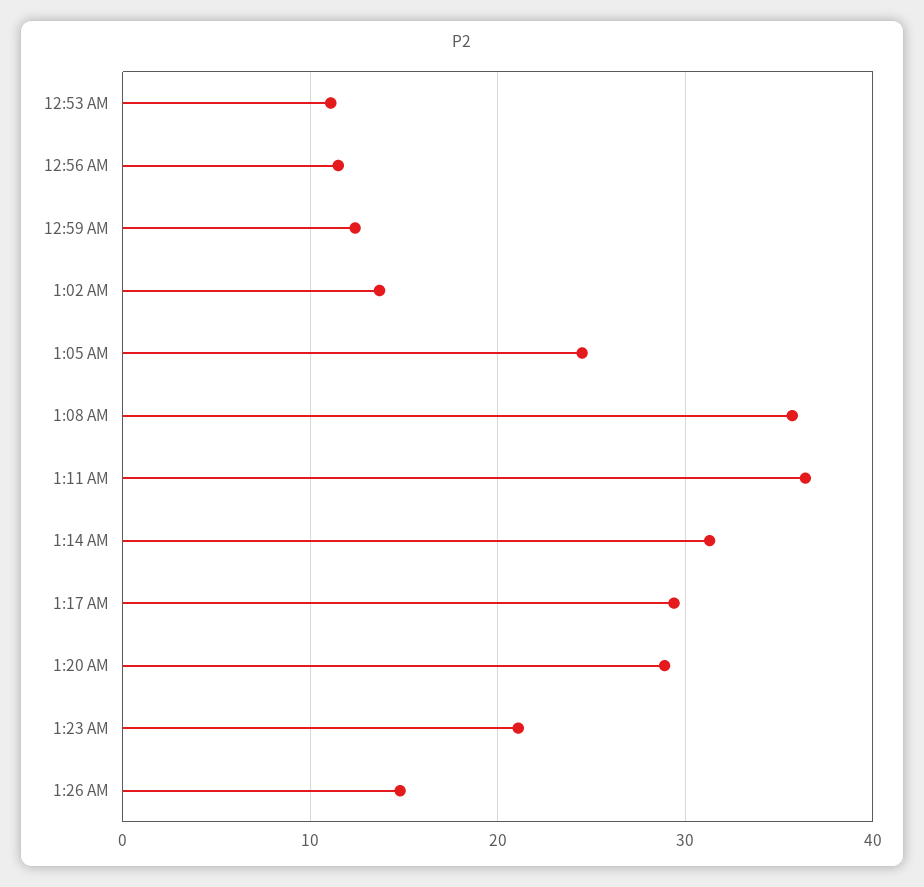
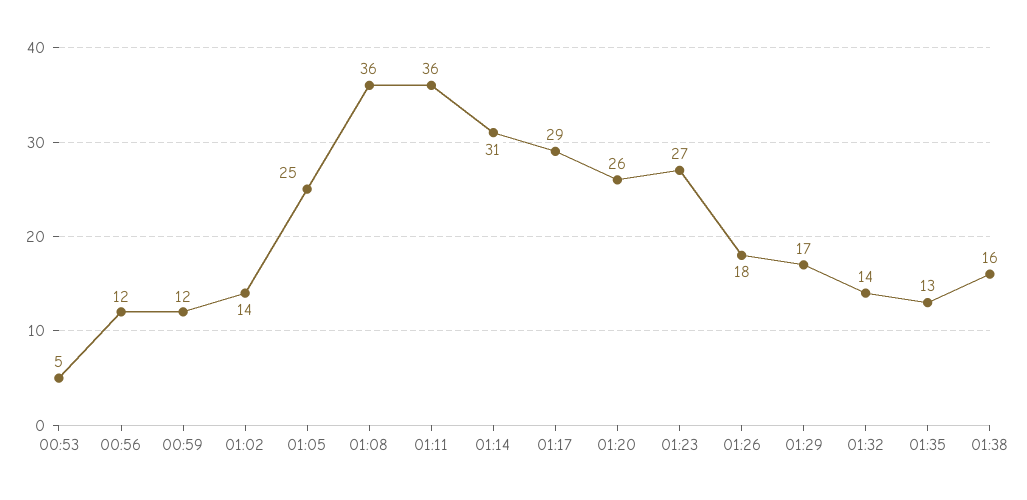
12:53 AM: 11 -> 5
1:20 AM: 29 -> 26
1:23 AM: 21 -> 27
1:26 AM: 15 -> 18
01:29: none -> 17
01:32: none -> 14
01:35: none -> 13
01:38: none -> 16

